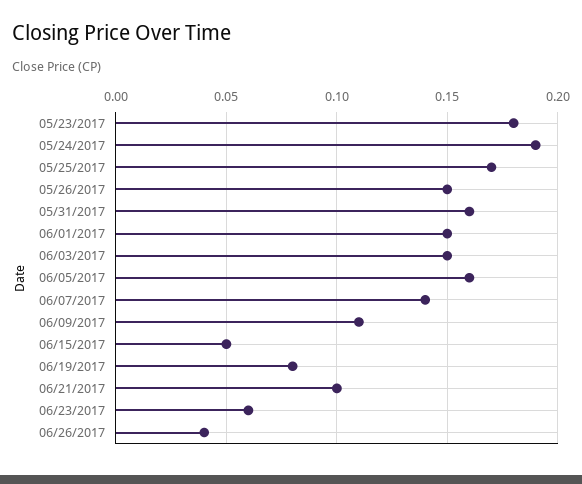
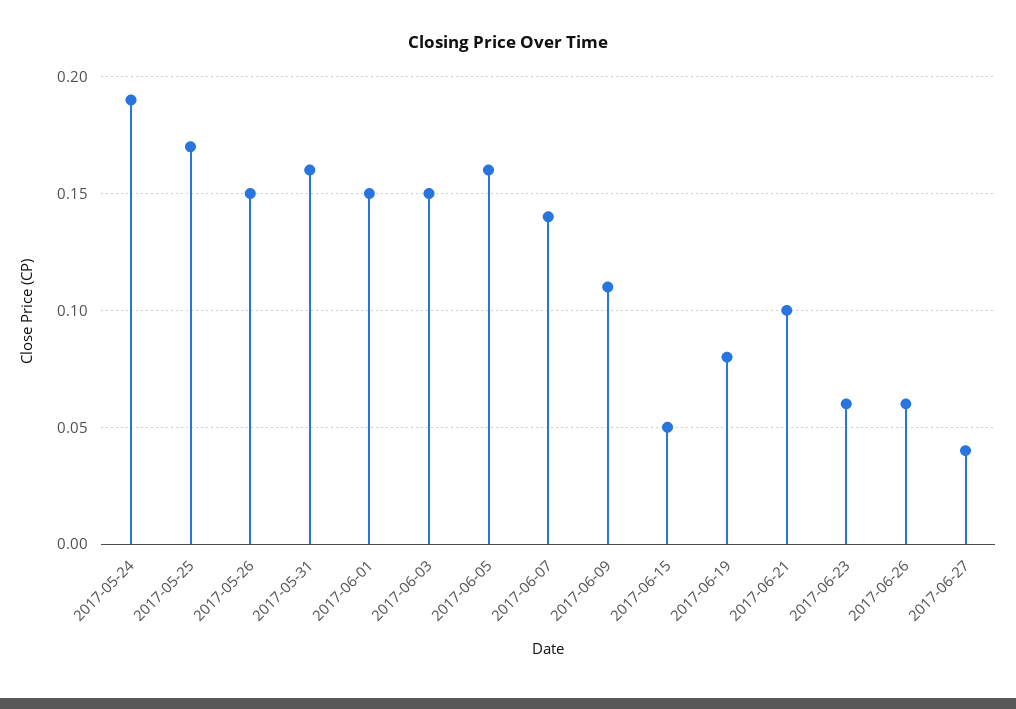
05/23/2017: 0.18 -> none
06/26/2017: 0.04 -> 0.06
2017-06-27: none -> 0.04

